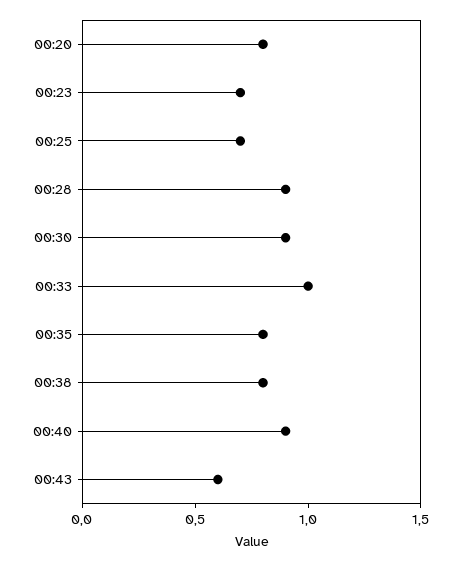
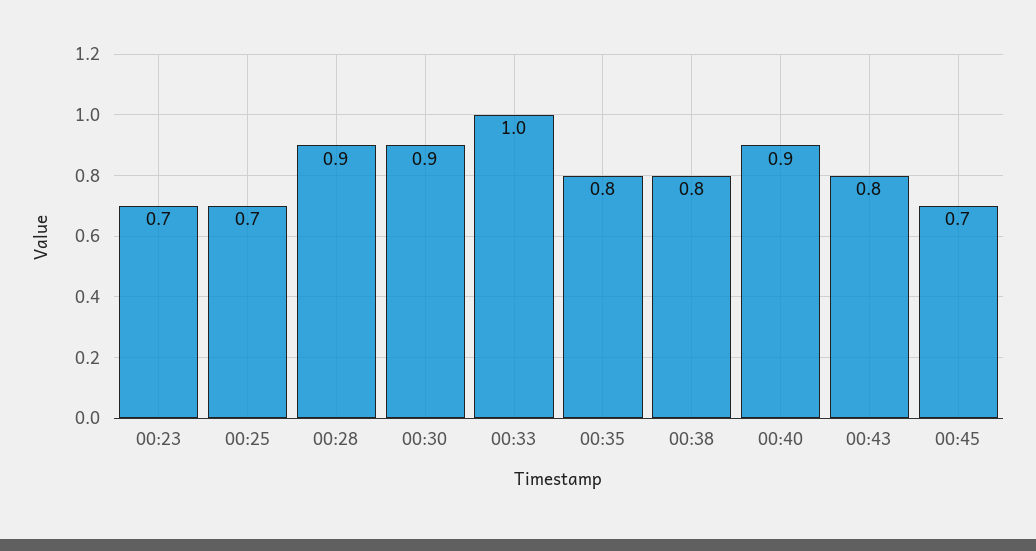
00:20: 0.8 -> none
00:43: 0.6 -> 0.8
00:45: none -> 0.7

